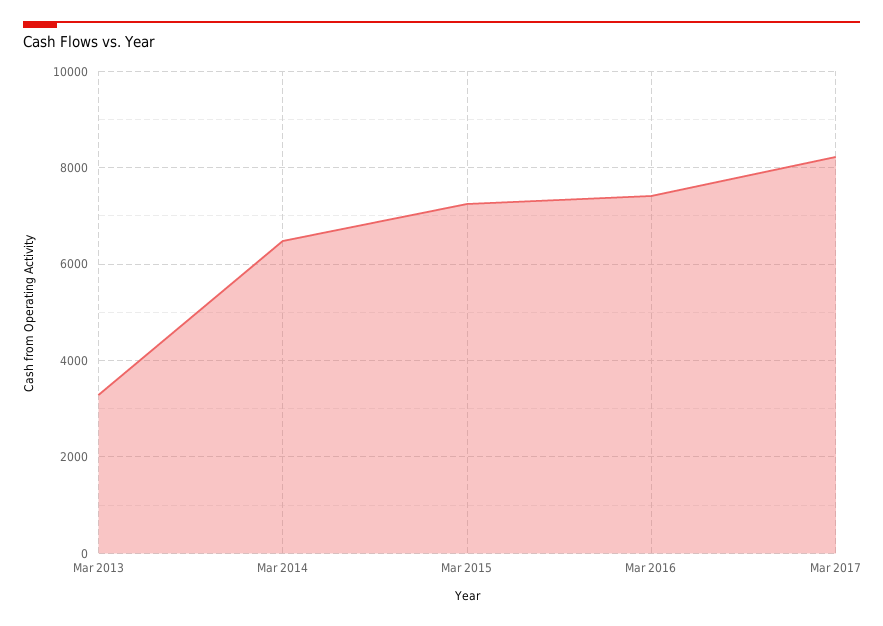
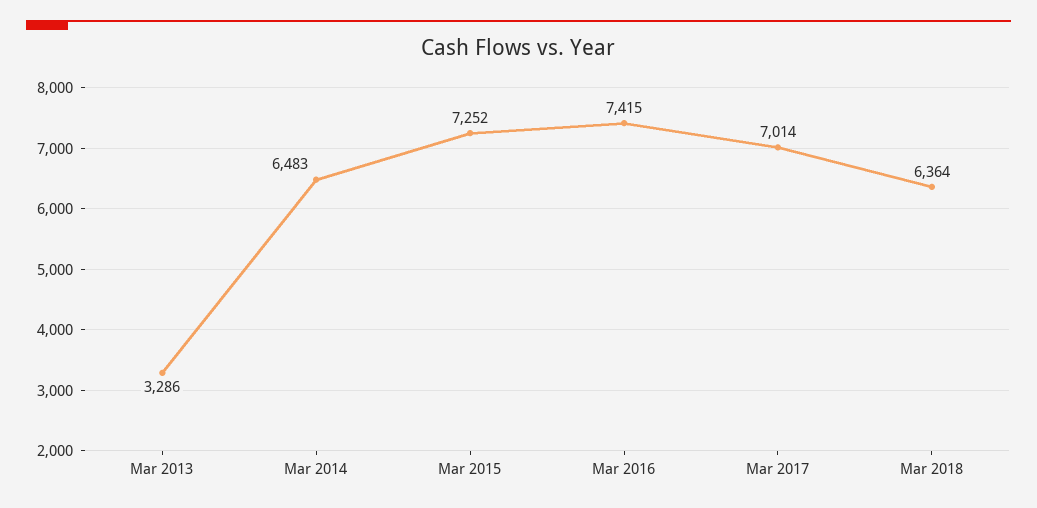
Mar 2017: 8200 -> 7014
Mar 2018: none -> 6364

